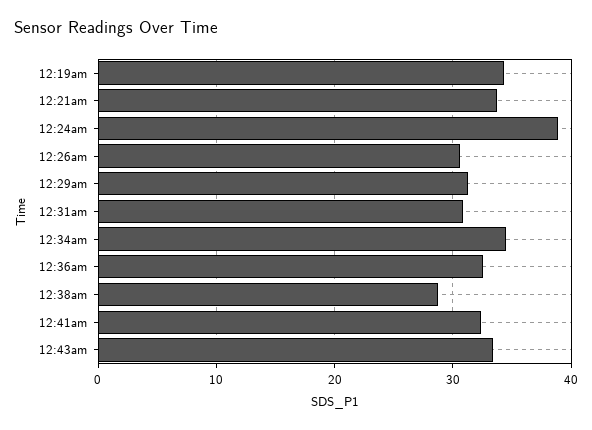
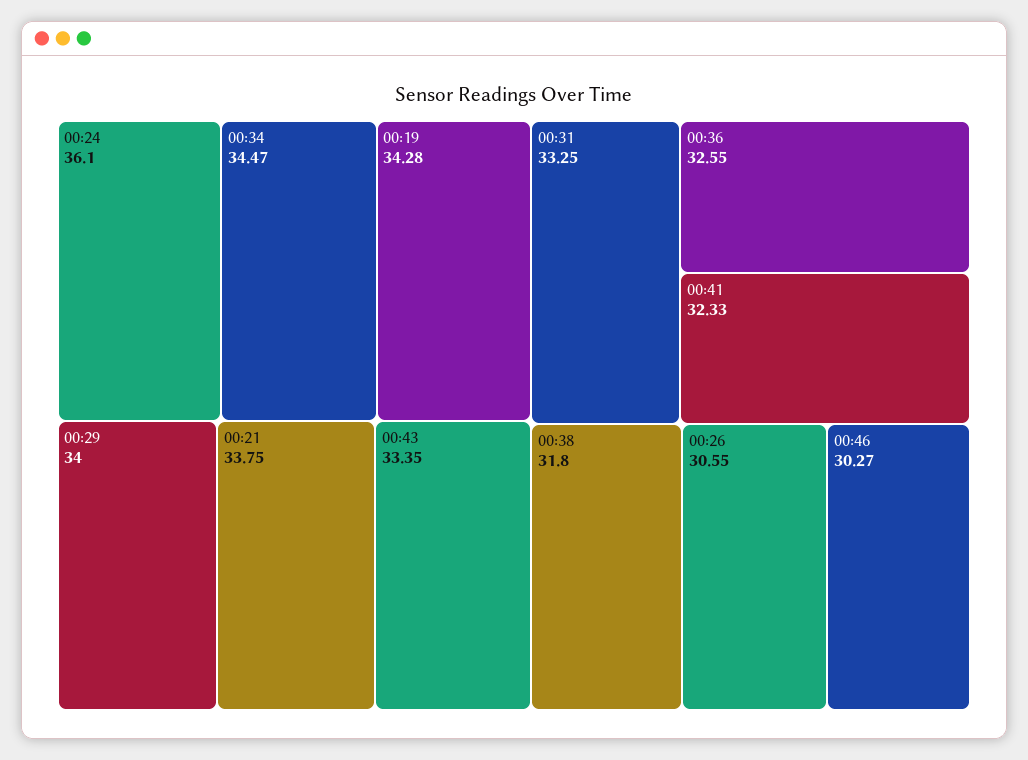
12:24am: 39 -> 36.1
12:29am: 31 -> 34
12:31am: 31 -> 33.25
12:38am: 29 -> 31.8
00:46: none -> 30.27

